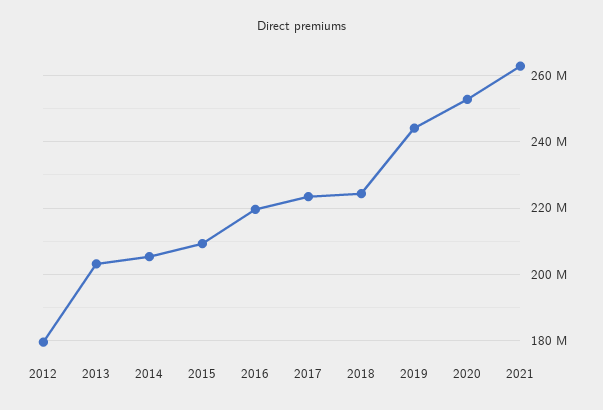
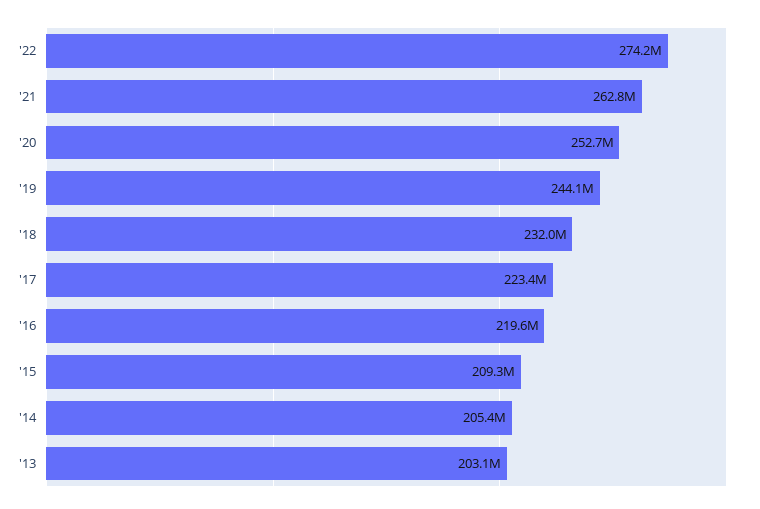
2012: 180000000 -> none
2018: 224000000 -> 232000000
'22: none -> 274200000

